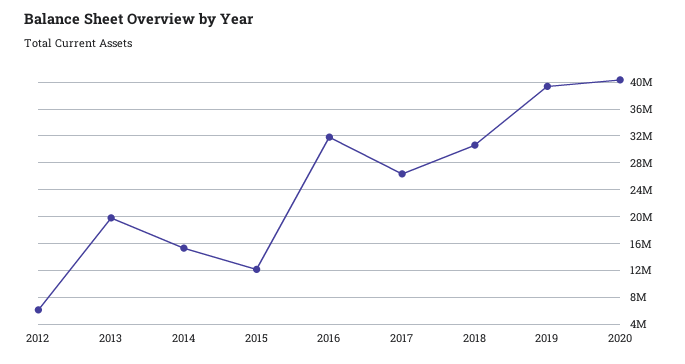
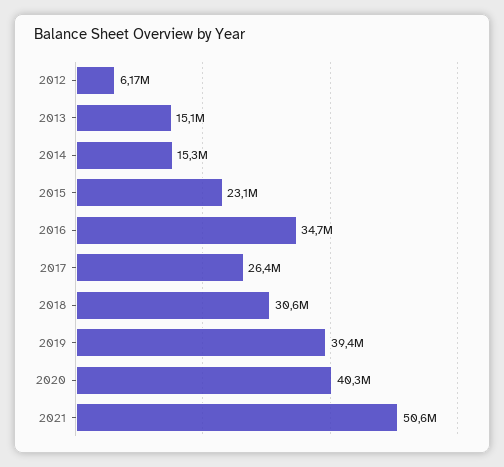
2013: 20000000 -> 15100000
2015: 12000000 -> 23100000
2016: 32000000 -> 34700000
2021: none -> 50600000

